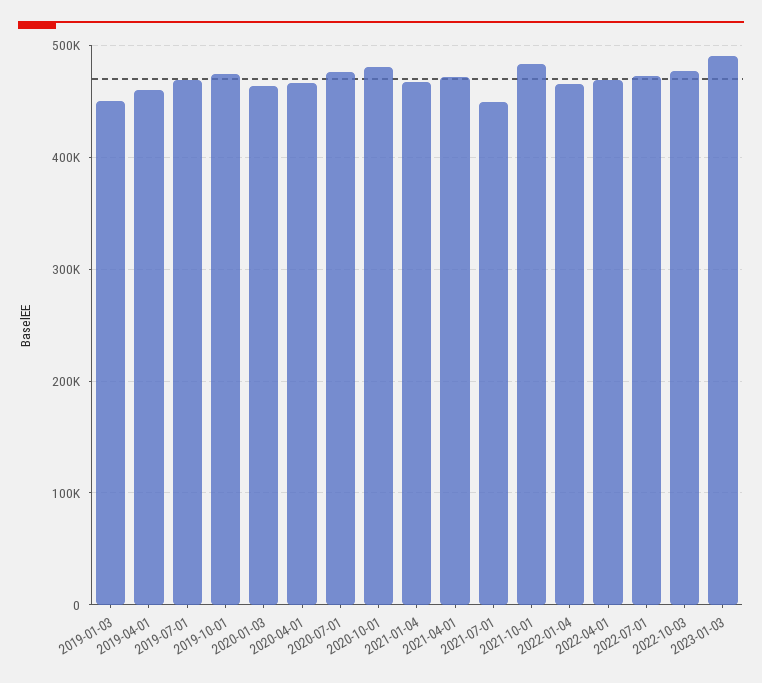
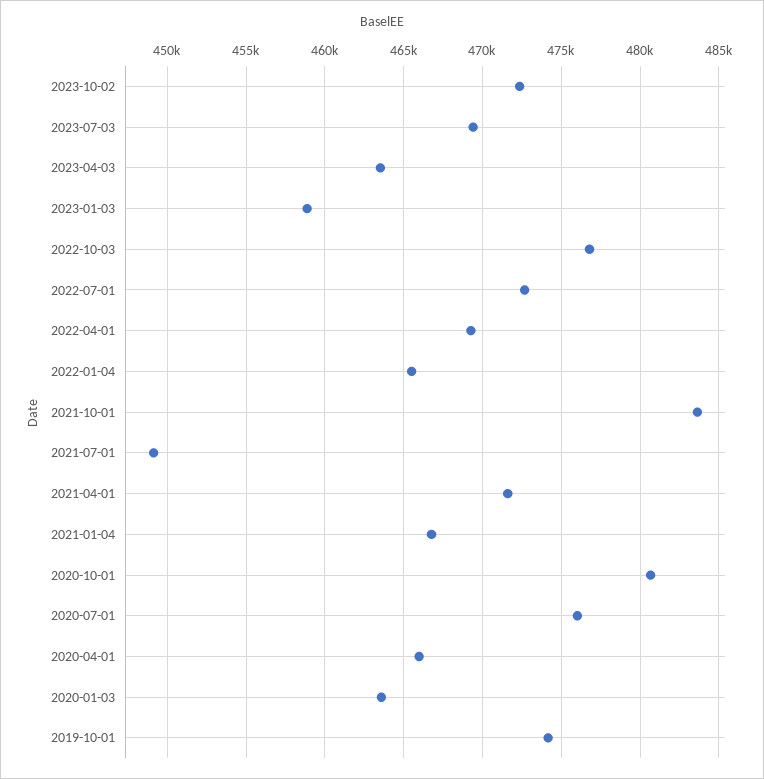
2019-01-03: 450000 -> none
2019-04-01: 460000 -> none
2019-07-01: 470000 -> none
2023-01-03: 490000 -> 459000
2023-10-02: none -> 472500
2023-07-03: none -> 469500
2023-04-03: none -> 463500

